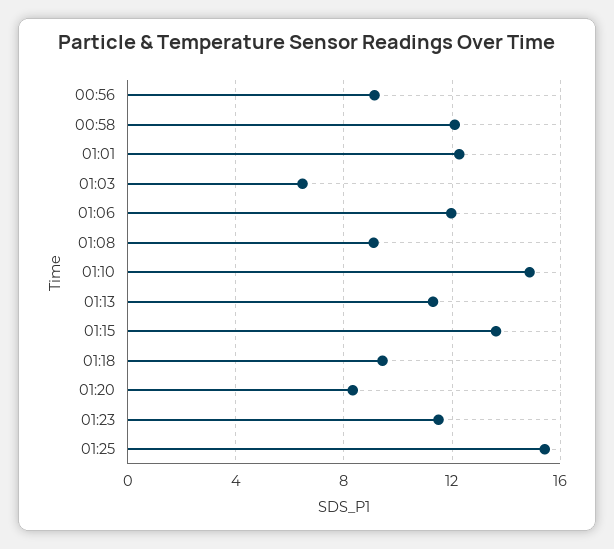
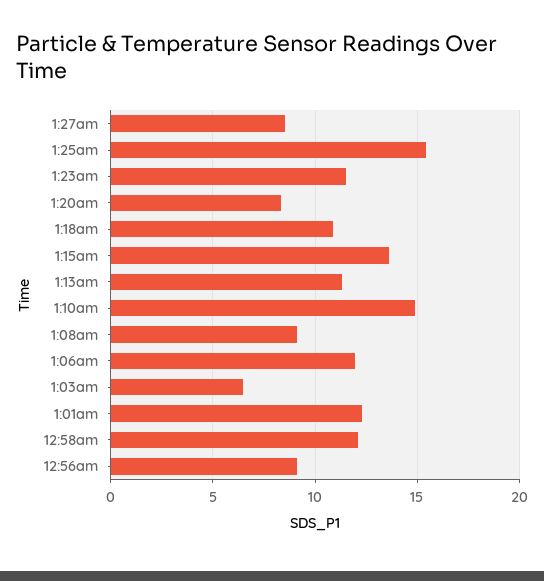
01:18: 9.5 -> 11
1:27am: none -> 8.5

